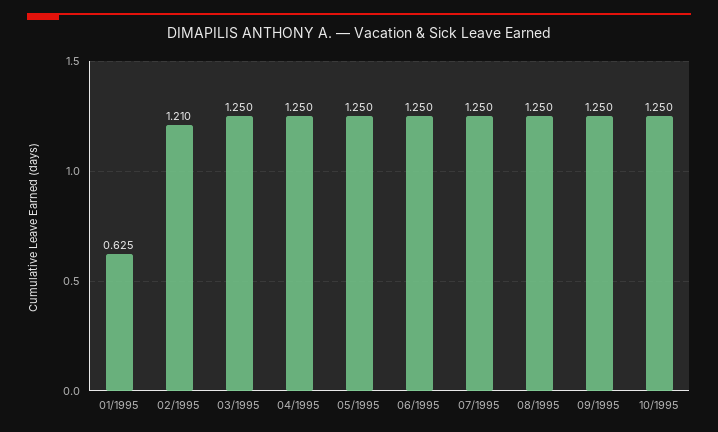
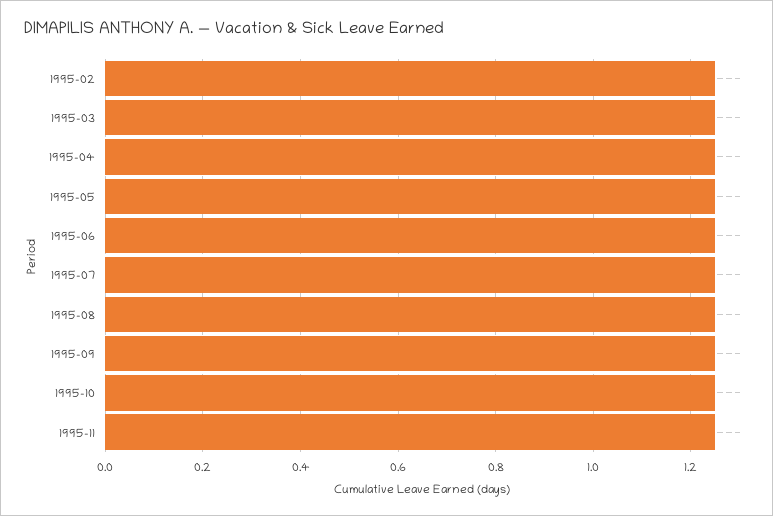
01/1995: 0.625 -> none
02/1995: 1.21 -> 1.25
1995-11: none -> 1.25

